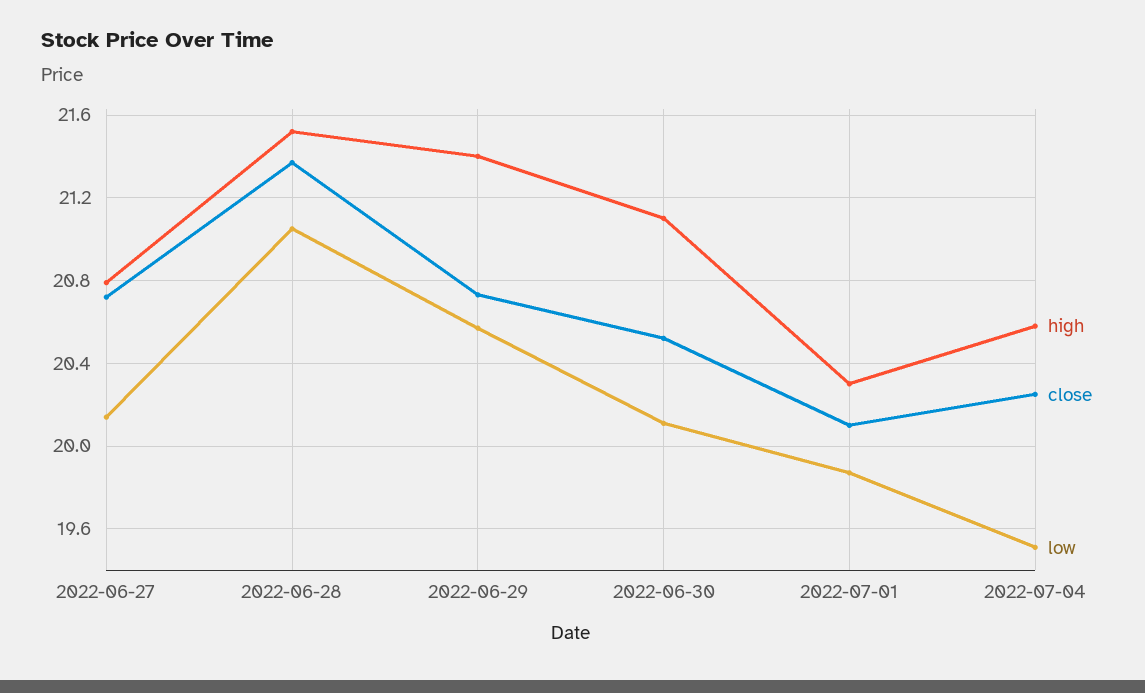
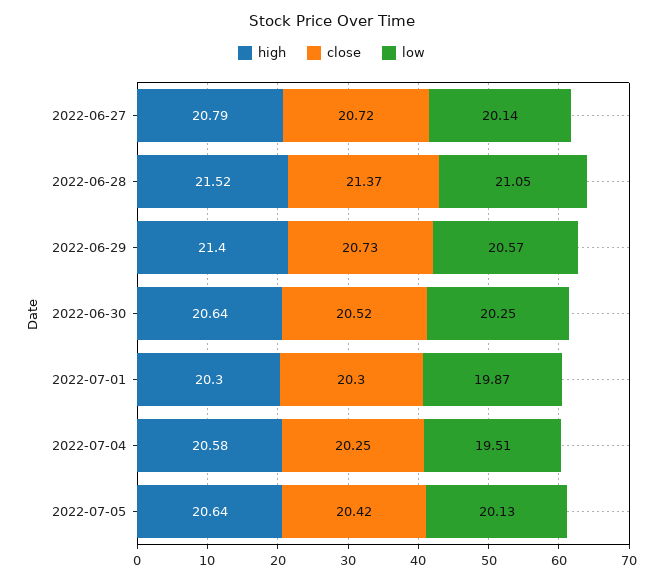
high, 2022-06-30: 21.1 -> 20.64
low, 2022-06-30: 20.1 -> 20.25
close, 2022-07-01: 20.1 -> 20.3
high, 2022-07-05: none -> 20.64
close, 2022-07-05: none -> 20.42
low, 2022-07-05: none -> 20.13

